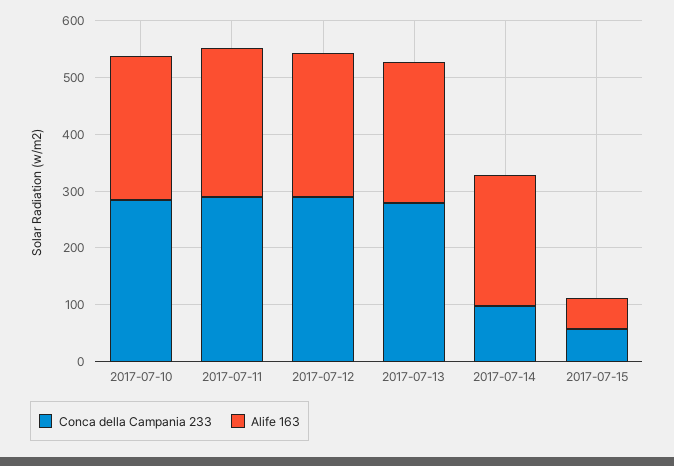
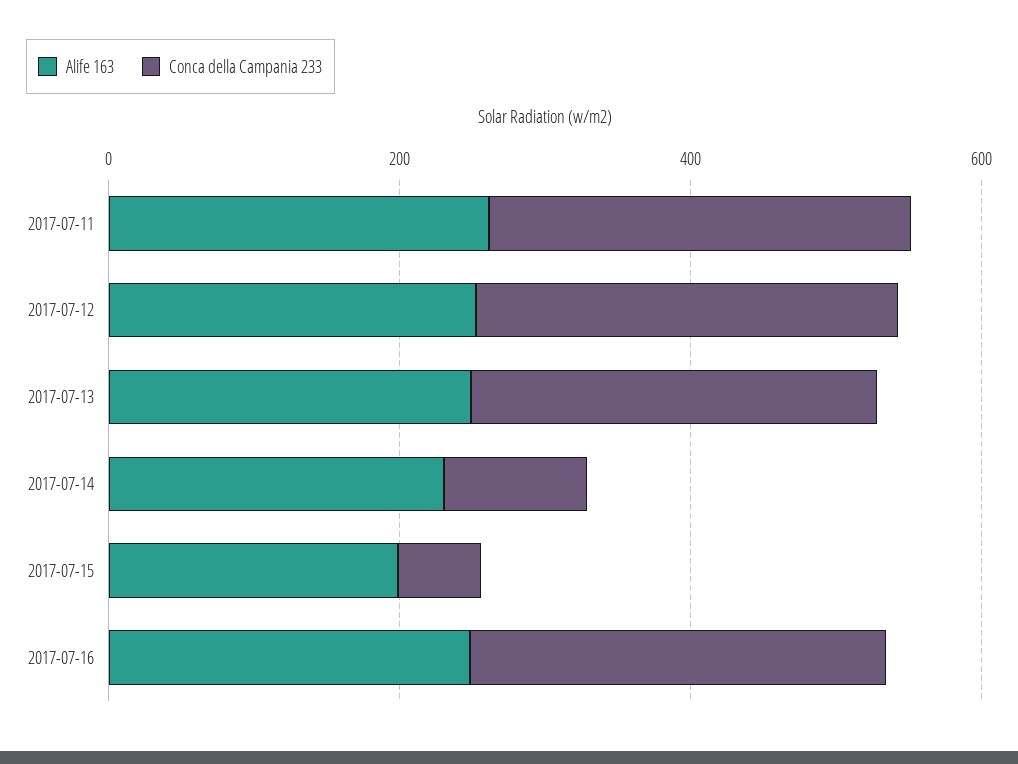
Conca della Campania 233, 2017-07-10: 280 -> none
Alife 163, 2017-07-10: 260 -> none
Alife 163, 2017-07-15: 60 -> 200
Alife 163, 2017-07-16: none -> 250
Conca della Campania 233, 2017-07-16: none -> 300

